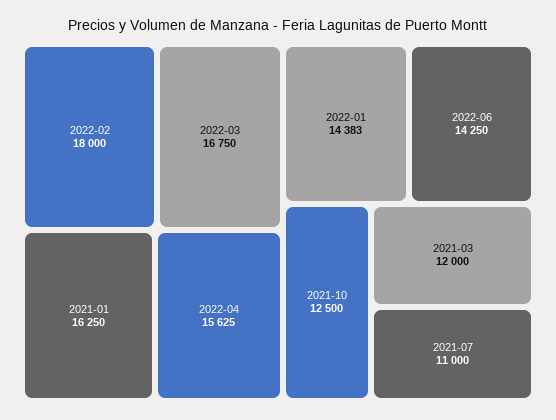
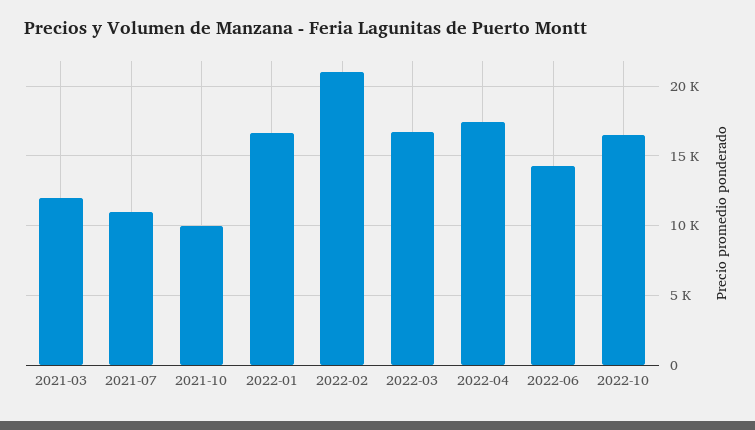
2022-02: 18000 -> 21000
2021-01: 16250 -> none
2022-04: 15625 -> 17500
2022-01: 14383 -> 16500
2021-10: 12500 -> 10000
2022-10: none -> 16500

